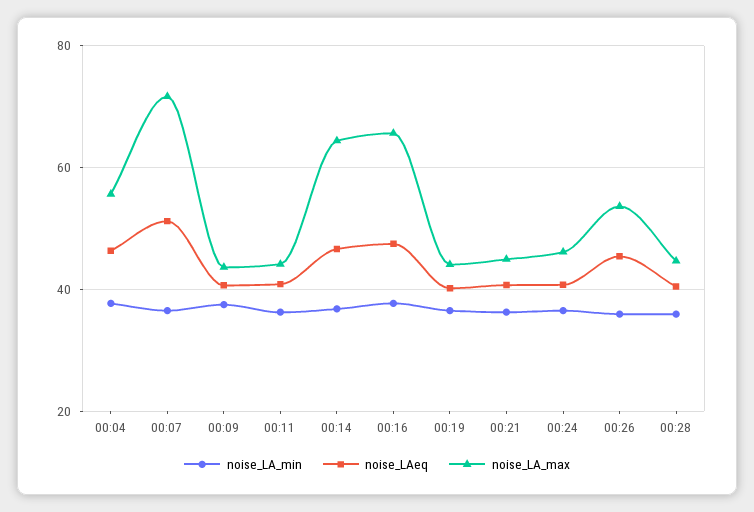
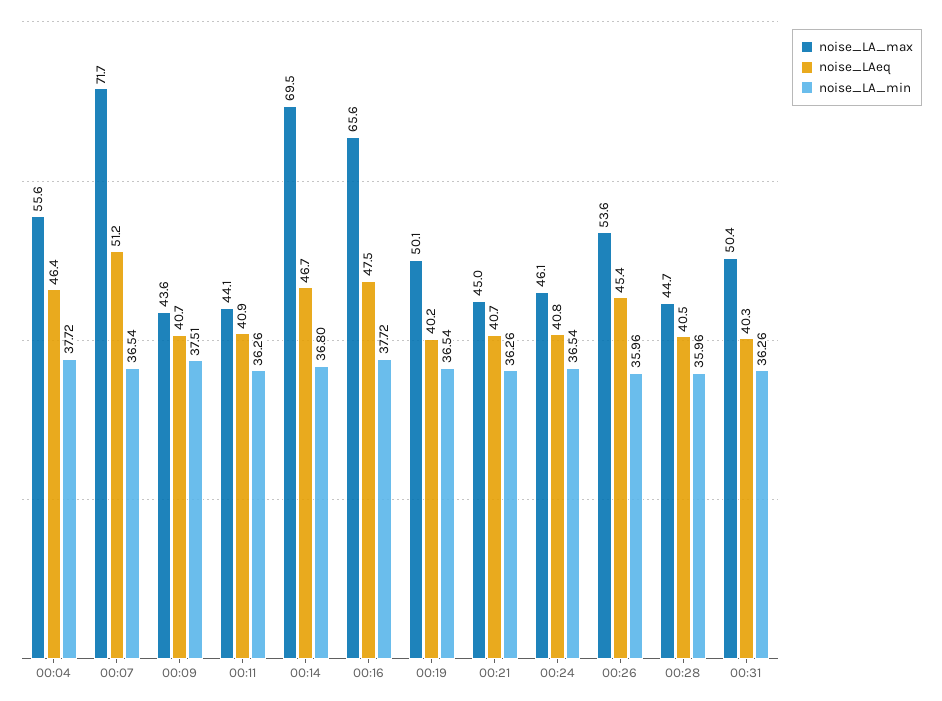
noise_LA_max, 00:14: 64 -> 69.5
noise_LA_max, 00:19: 44 -> 50.1
noise_LA_max, 00:31: none -> 50.4
noise_LAeq, 00:31: none -> 40.3
noise_LA_min, 00:31: none -> 36.26

